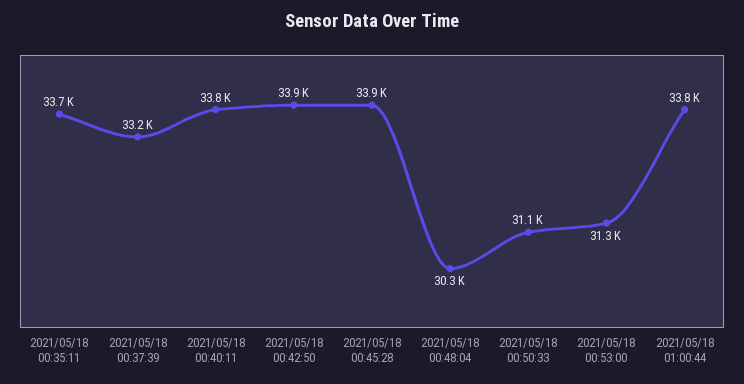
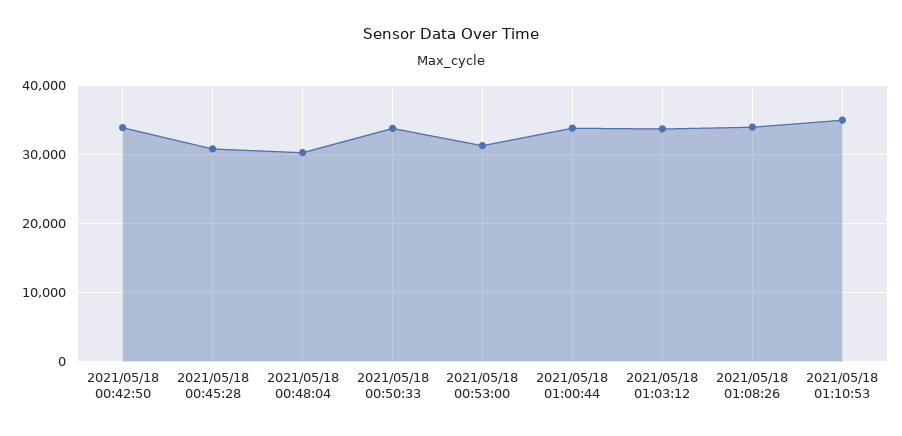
2021/05/18 00:35:11: 33700 -> none
2021/05/18 00:37:39: 33200 -> none
2021/05/18 00:40:11: 33800 -> none
2021/05/18 00:45:28: 33900 -> 31000
2021/05/18 00:50:33: 31100 -> 34000
2021/05/18 01:03:12: none -> 34000
2021/05/18 01:08:26: none -> 34000
2021/05/18 01:10:53: none -> 35000

